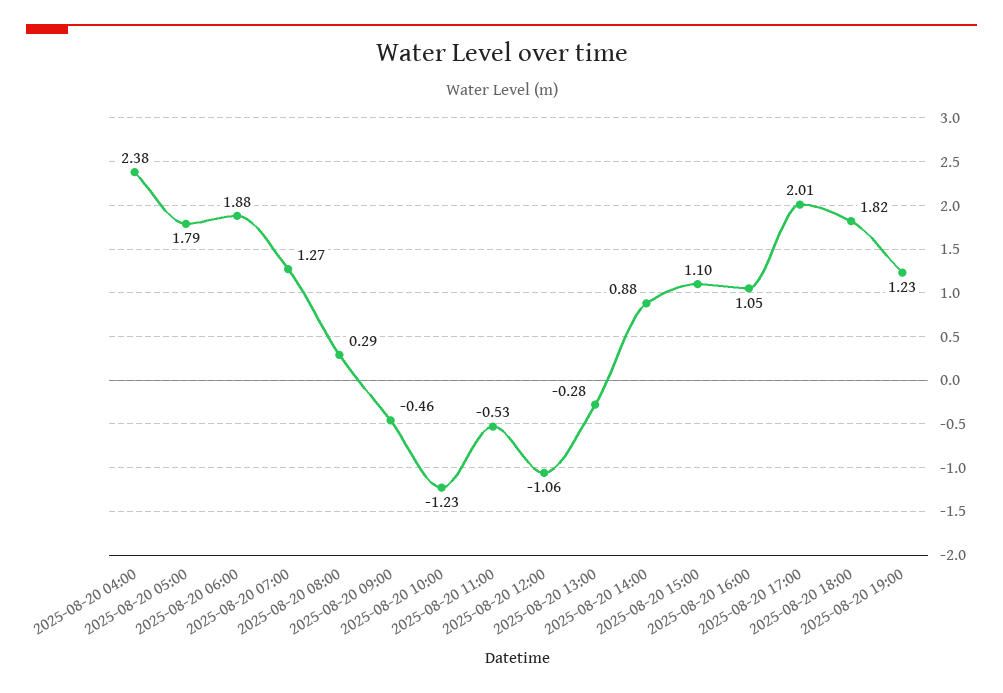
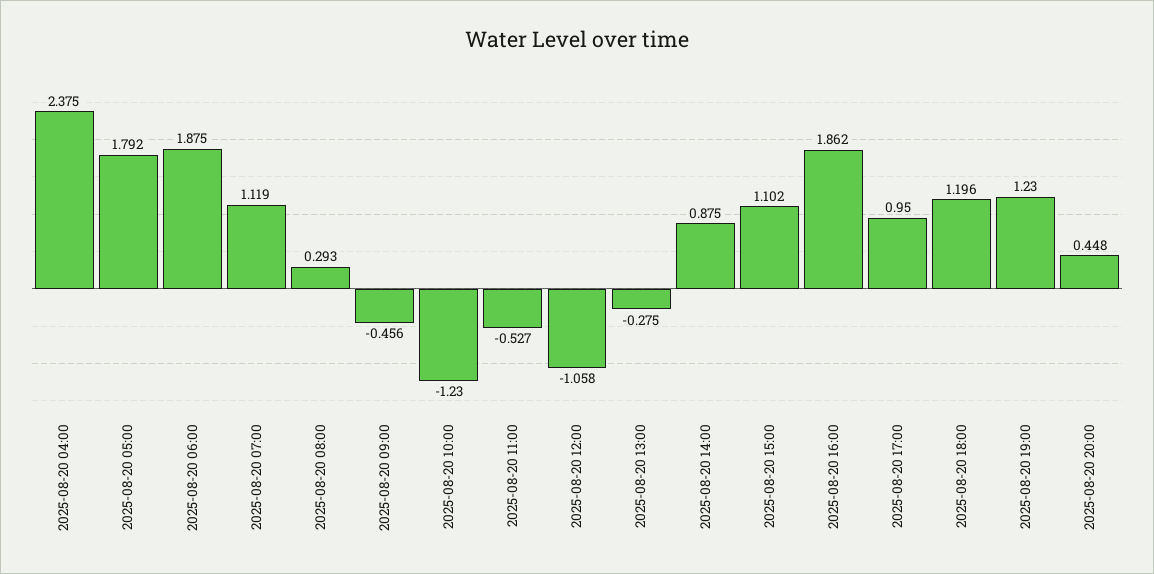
2025-08-20 07:00: 1.27 -> 1.119
2025-08-20 16:00: 1.05 -> 1.862
2025-08-20 17:00: 2.01 -> 0.95
2025-08-20 18:00: 1.82 -> 1.196
2025-08-20 20:00: none -> 0.448

